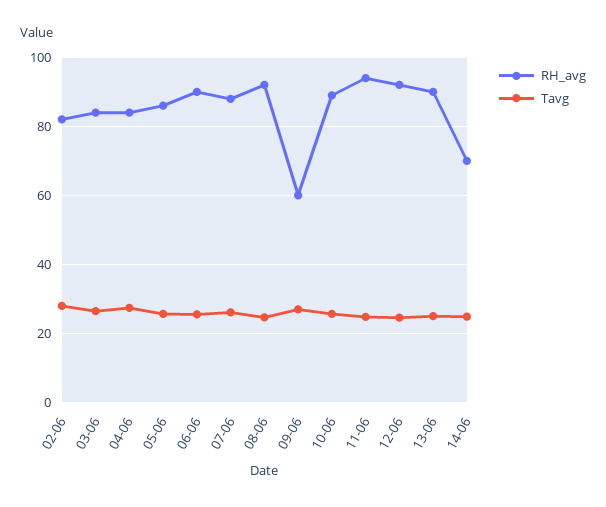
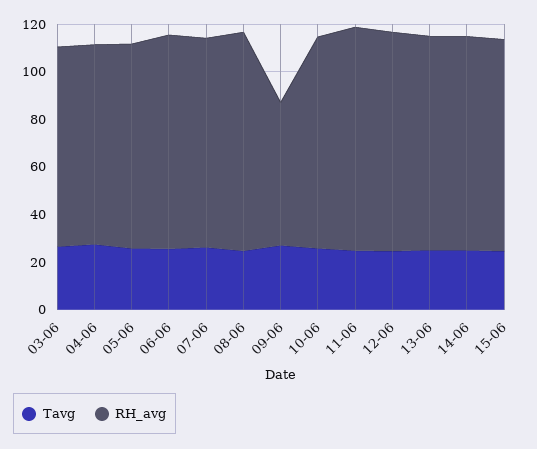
RH_avg, 02-06: 82 -> none
Tavg, 02-06: 28 -> none
RH_avg, 14-06: 70 -> 90
Tavg, 15-06: none -> 25
RH_avg, 15-06: none -> 90

